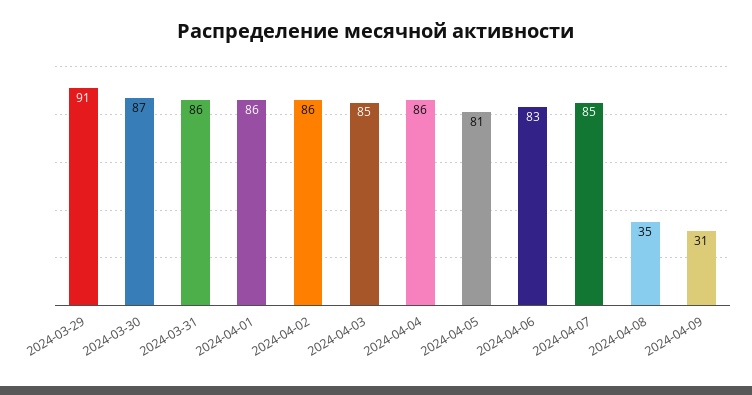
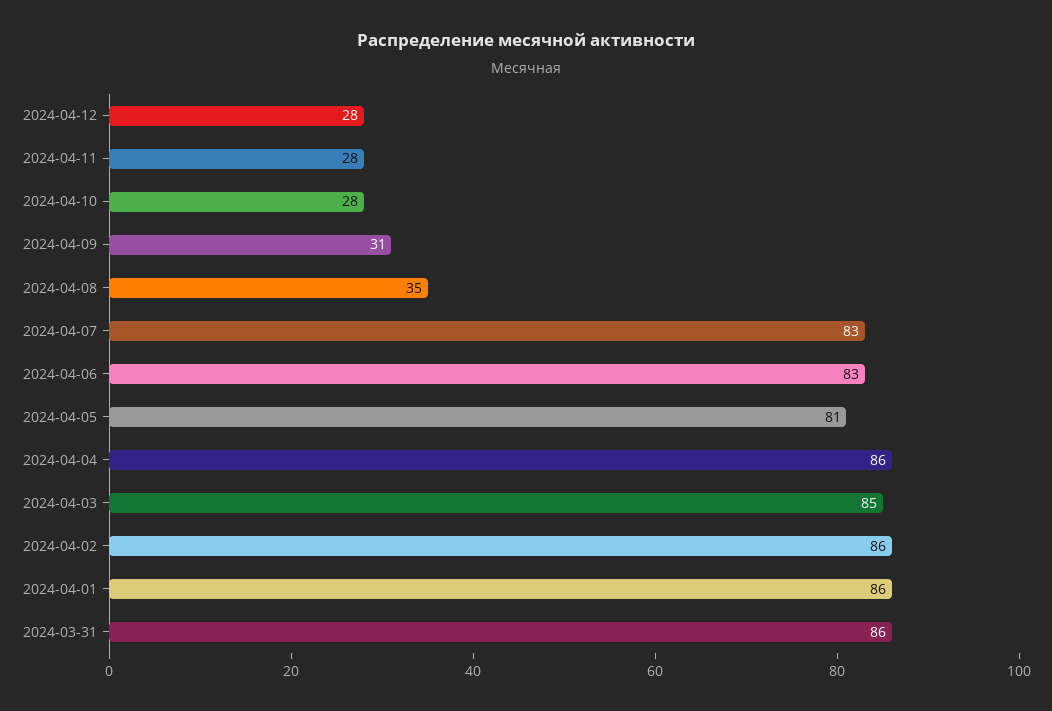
2024-03-29: 91 -> none
2024-03-30: 87 -> none
2024-04-07: 85 -> 83
2024-04-12: none -> 28
2024-04-11: none -> 28
2024-04-10: none -> 28

